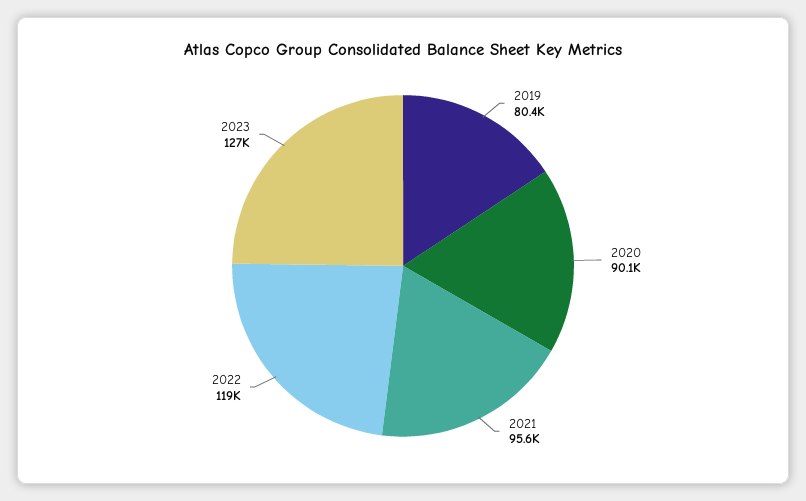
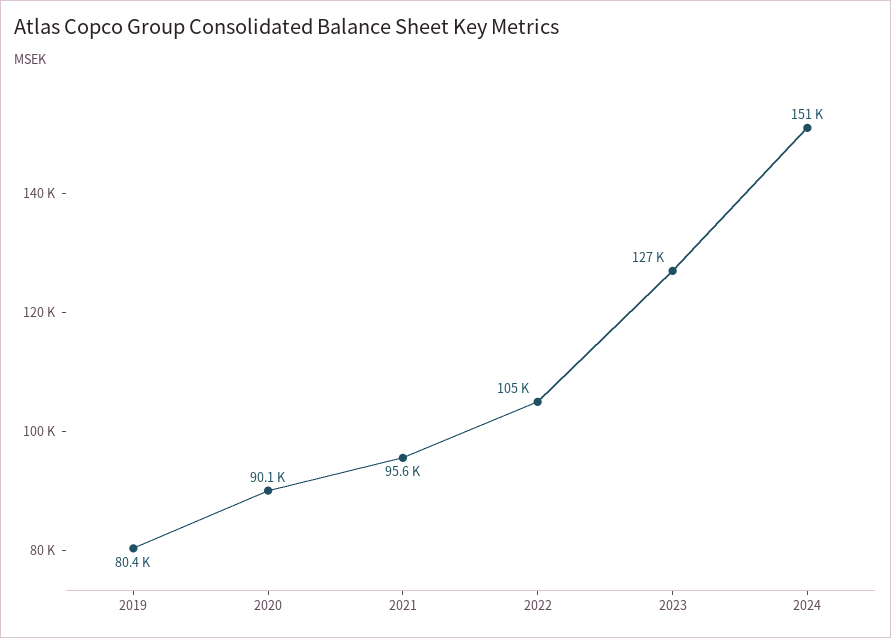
2022: 119000 -> 105000
2024: none -> 151000

